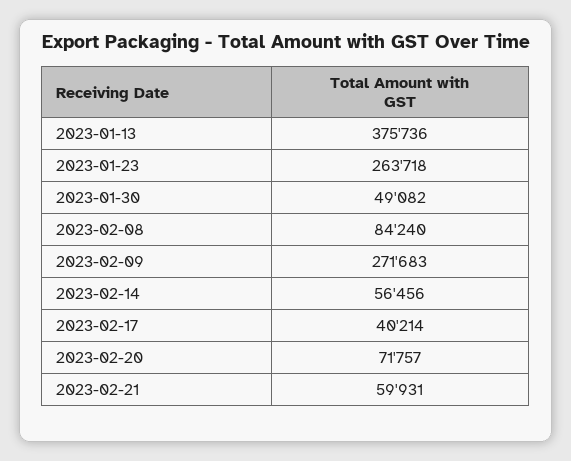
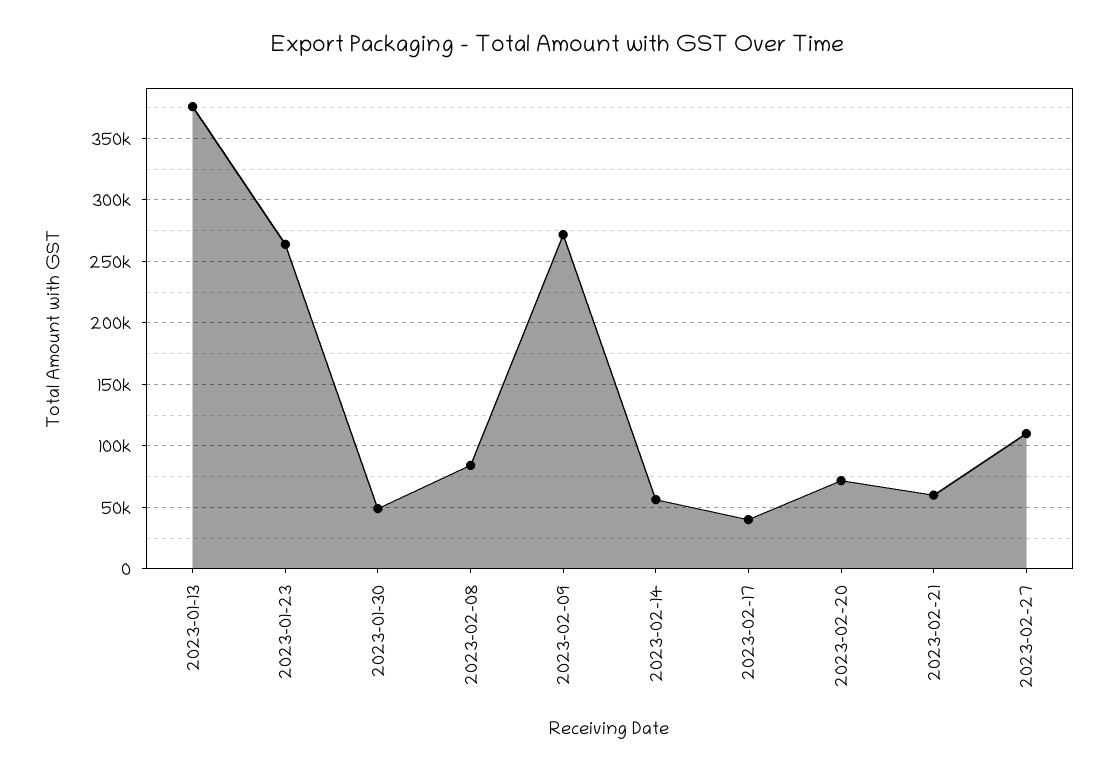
2023-02-27: none -> 110000

